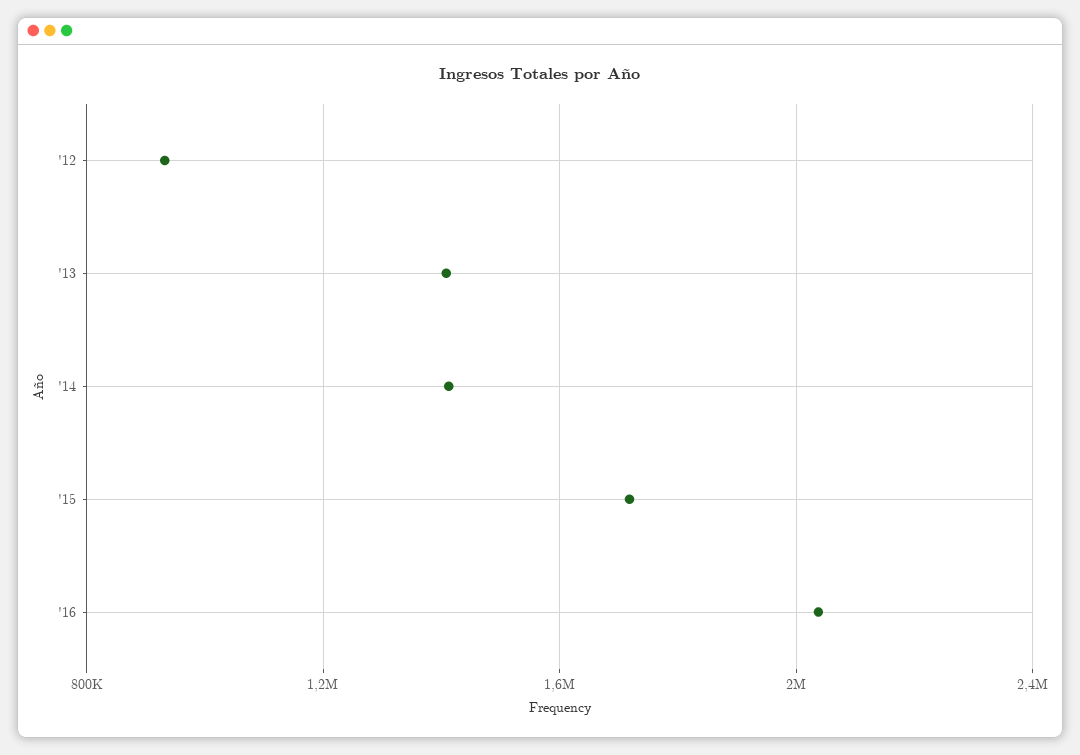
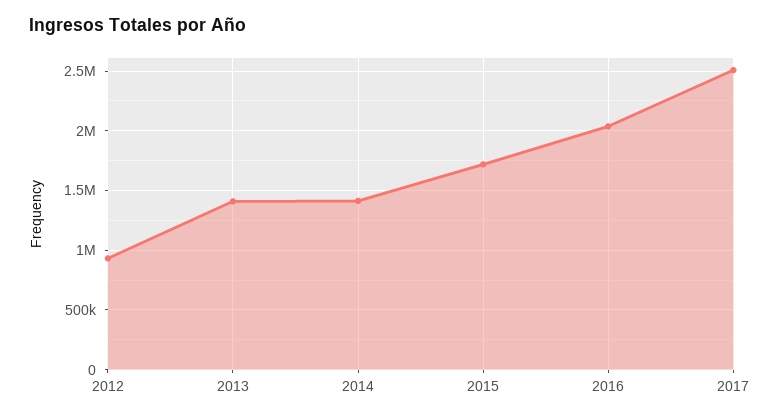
2017: none -> 2500000

